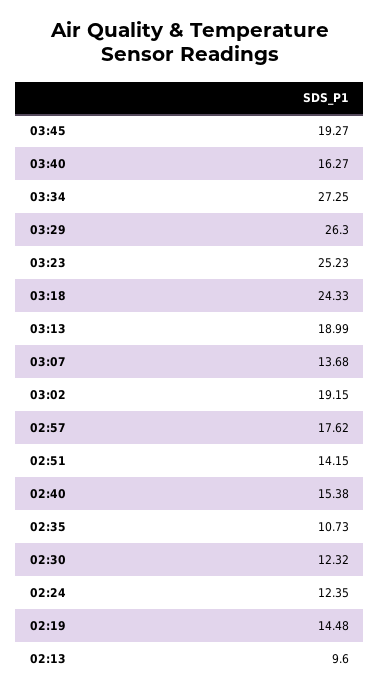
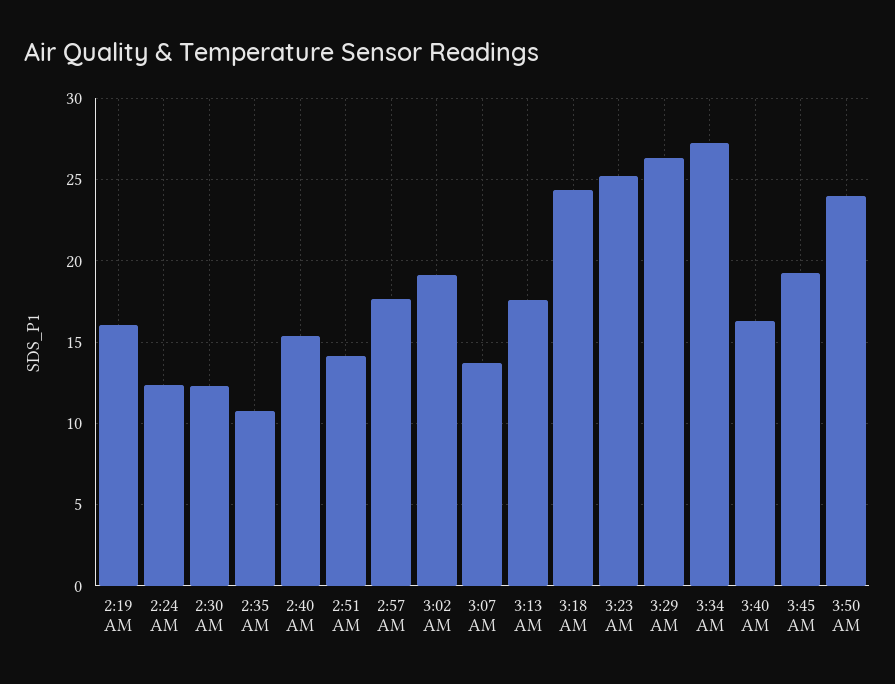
03:13: 18.99 -> 17.5
02:19: 14.48 -> 16
02:13: 9.6 -> none
3:50 AM: none -> 24

